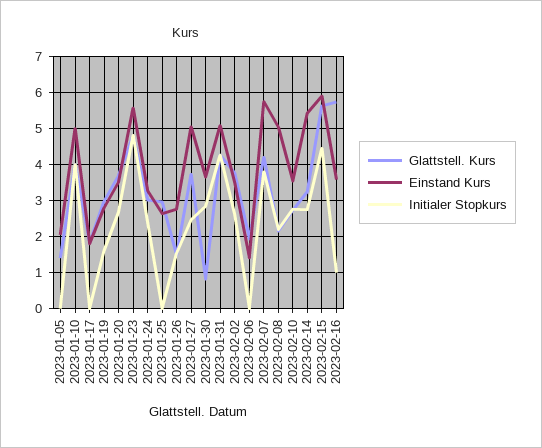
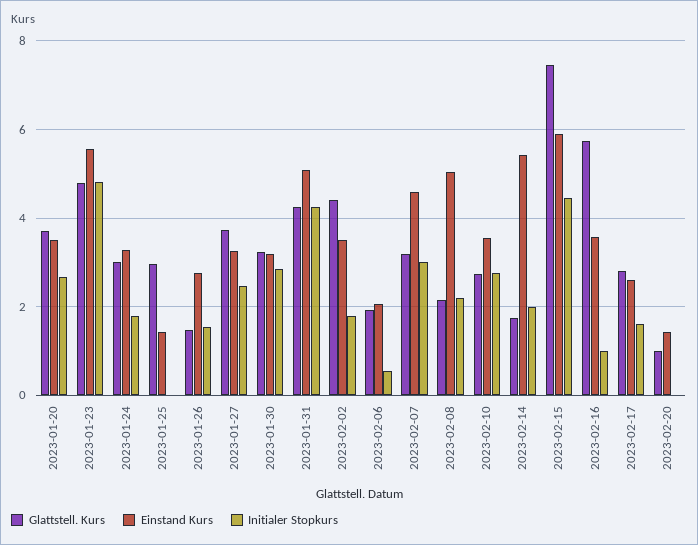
Glattstell. Kurs, 2023-01-05: 1.4 -> none
Einstand Kurs, 2023-01-05: 2 -> none
Initialer Stopkurs, 2023-01-05: 0 -> none
Glattstell. Kurs, 2023-01-10: 4 -> none
Einstand Kurs, 2023-01-10: 5 -> none
Initialer Stopkurs, 2023-01-10: 4 -> none
Glattstell. Kurs, 2023-01-17: 1.8 -> none
Einstand Kurs, 2023-01-17: 1.8 -> none
Initialer Stopkurs, 2023-01-17: 0 -> none
Glattstell. Kurs, 2023-01-19: 3 -> none
Einstand Kurs, 2023-01-19: 2.8 -> none
Initialer Stopkurs, 2023-01-19: 1.6 -> none
Initialer Stopkurs, 2023-01-24: 2.4 -> 1.8
Einstand Kurs, 2023-01-25: 2.6 -> 1.4
Einstand Kurs, 2023-01-27: 5 -> 3.2
Glattstell. Kurs, 2023-01-30: 0.8 -> 3.2
Einstand Kurs, 2023-01-30: 3.6 -> 3.2
Glattstell. Kurs, 2023-02-02: 3.8 -> 4.4
Initialer Stopkurs, 2023-02-02: 2.6 -> 1.8
Einstand Kurs, 2023-02-06: 1.4 -> 2
Initialer Stopkurs, 2023-02-06: 0 -> 0.6
Glattstell. Kurs, 2023-02-07: 4.2 -> 3.2
Einstand Kurs, 2023-02-07: 5.8 -> 4.6
Initialer Stopkurs, 2023-02-07: 3.8 -> 3
Glattstell. Kurs, 2023-02-14: 3.2 -> 1.8
Initialer Stopkurs, 2023-02-14: 2.8 -> 2
Glattstell. Kurs, 2023-02-15: 5.6 -> 7.4
Glattstell. Kurs, 2023-02-17: none -> 2.8
Einstand Kurs, 2023-02-17: none -> 2.6
Initialer Stopkurs, 2023-02-17: none -> 1.6
Glattstell. Kurs, 2023-02-20: none -> 1
Einstand Kurs, 2023-02-20: none -> 1.4
Initialer Stopkurs, 2023-02-20: none -> 0

